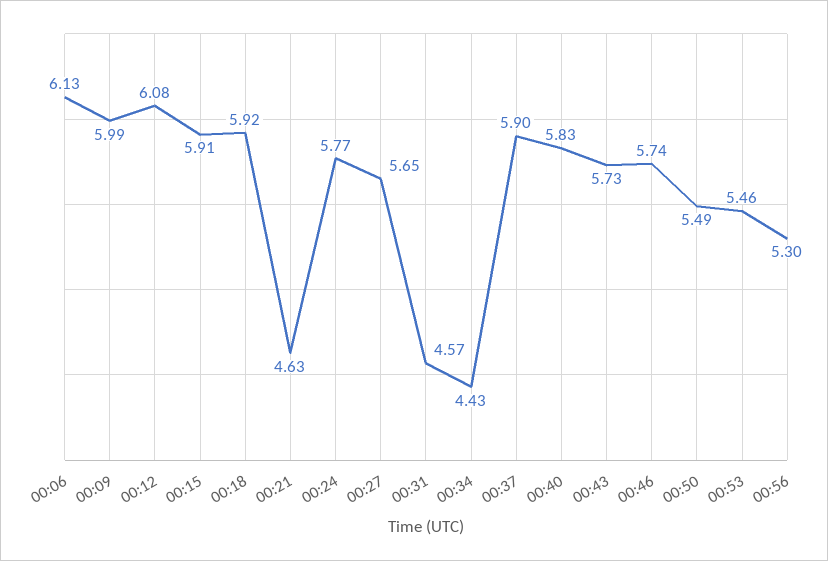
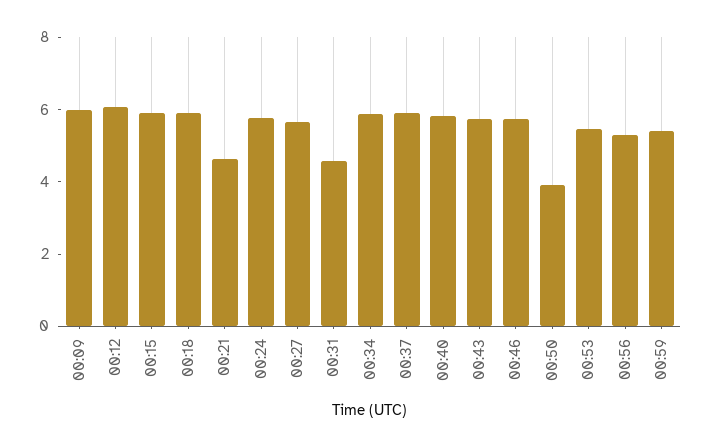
00:06: 6.13 -> none
00:34: 4.43 -> 6
00:50: 5.49 -> 4
00:59: none -> 5.5

